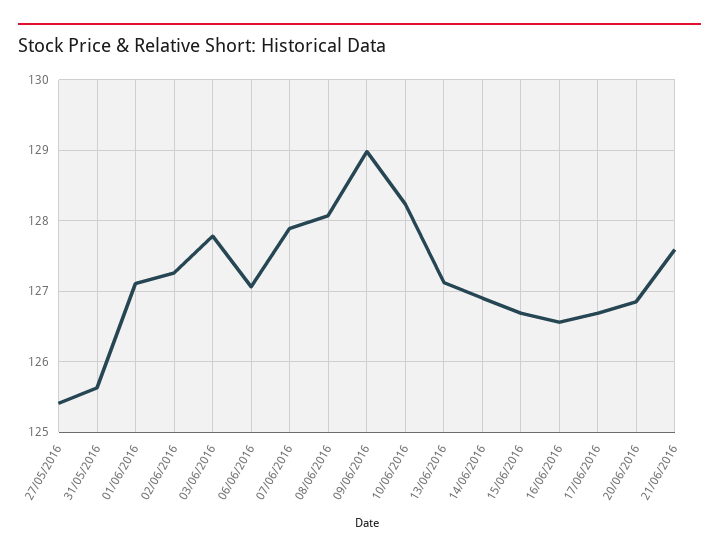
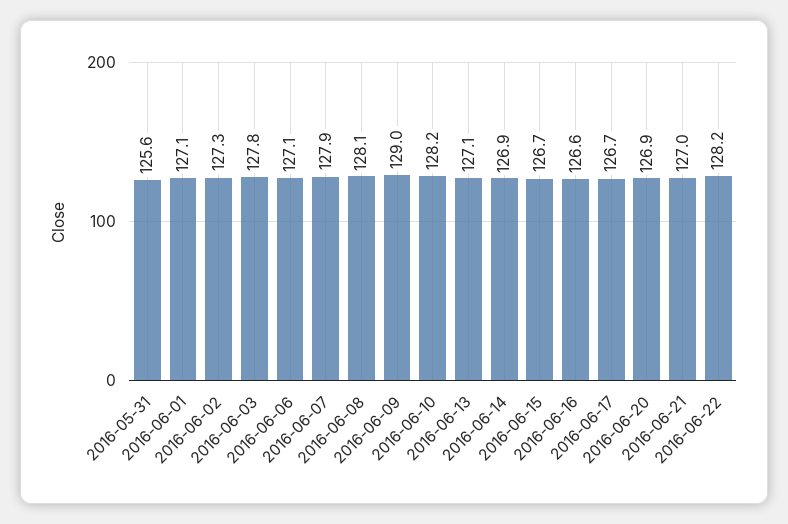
27/05/2016: 125.4 -> none
21/06/2016: 127.6 -> 127
2016-06-22: none -> 128.2

